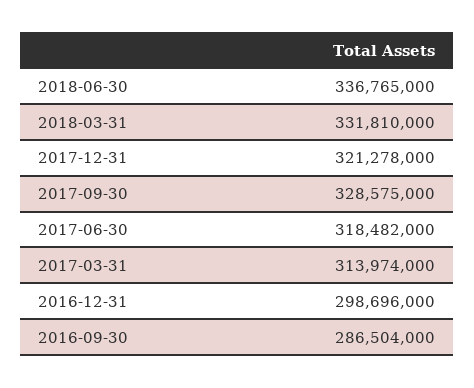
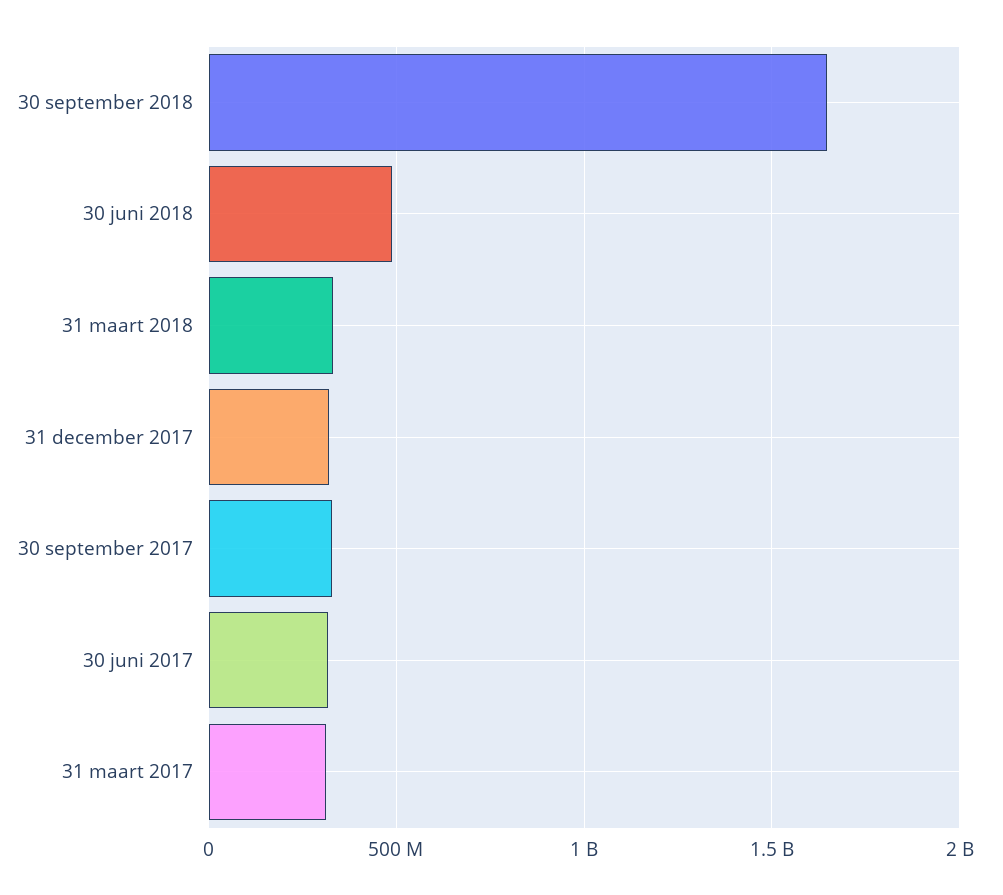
2018-06-30: 336765000 -> 500000000
2016-12-31: 298696000 -> none
2016-09-30: 286504000 -> none
30 september 2018: none -> 1650000000

